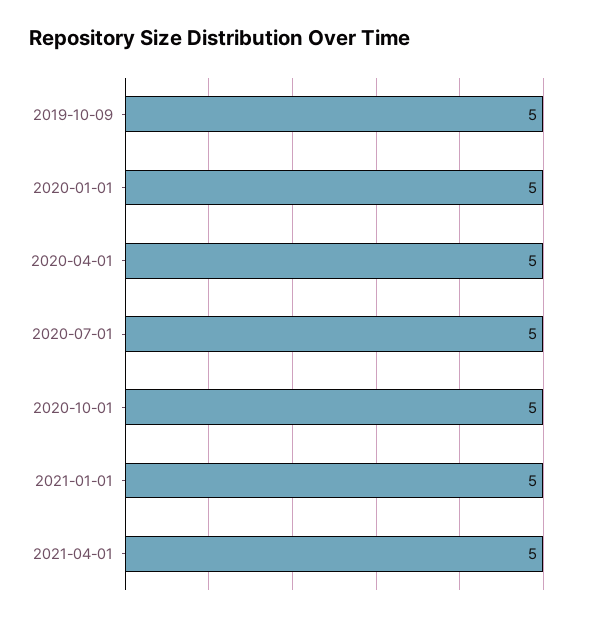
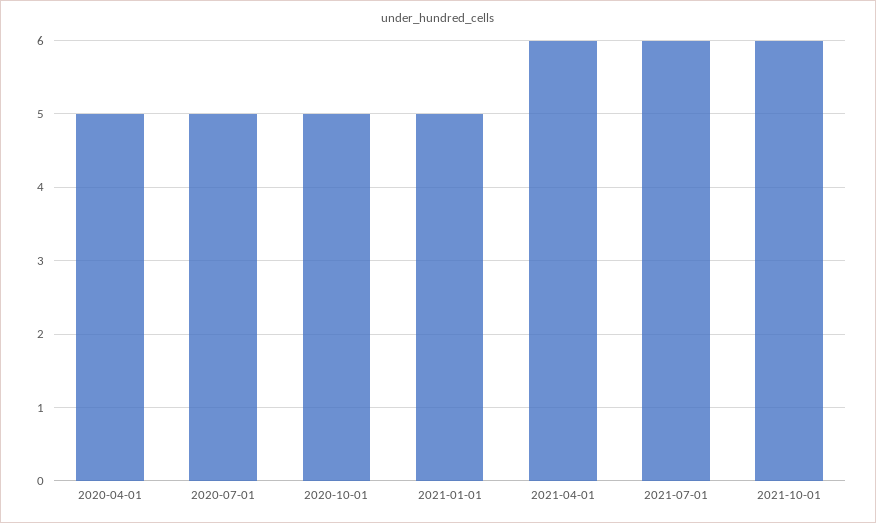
2019-10-09: 5 -> none
2020-01-01: 5 -> none
2021-04-01: 5 -> 6
2021-07-01: none -> 6
2021-10-01: none -> 6

